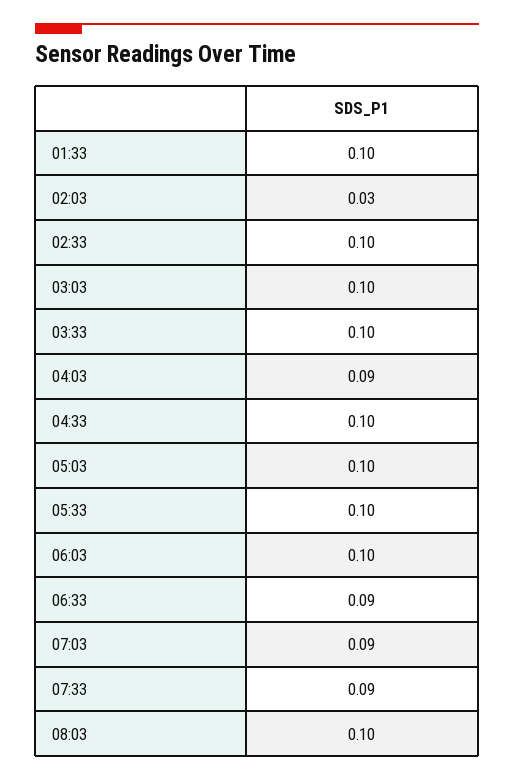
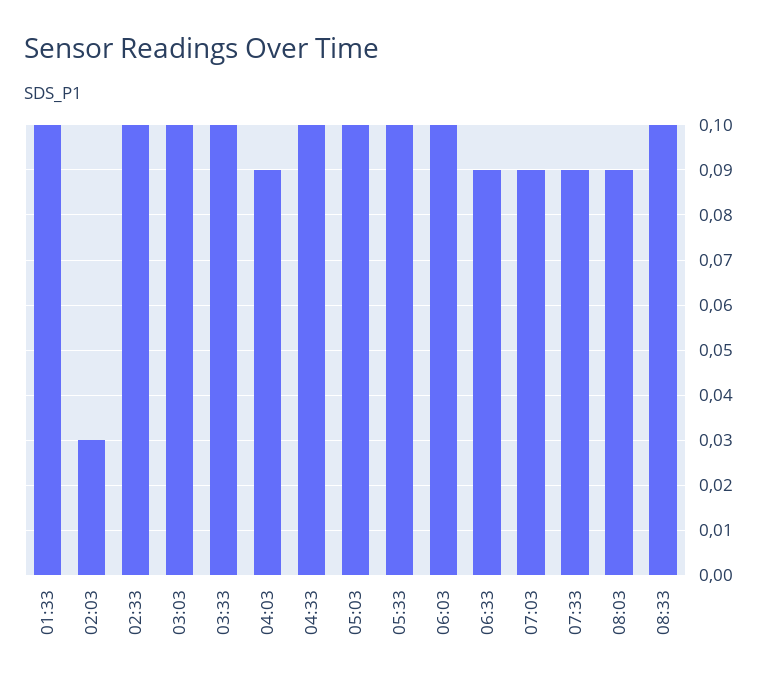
08:03: 0.1 -> 0.09
08:33: none -> 0.1

